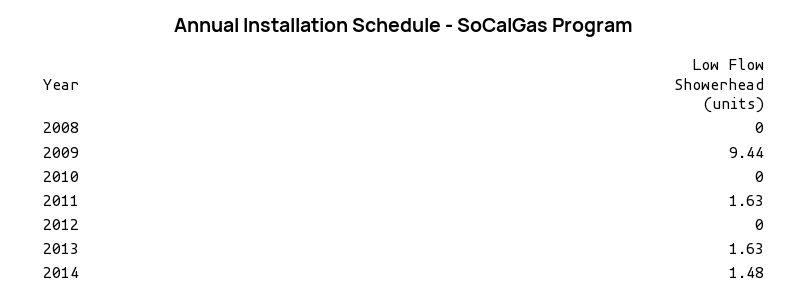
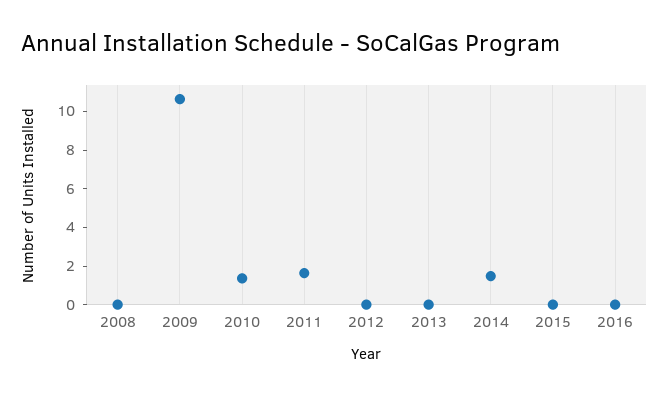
2009: 9.44 -> 10.5
2010: 0 -> 1.5
2013: 1.63 -> 0
2015: none -> 0
2016: none -> 0

